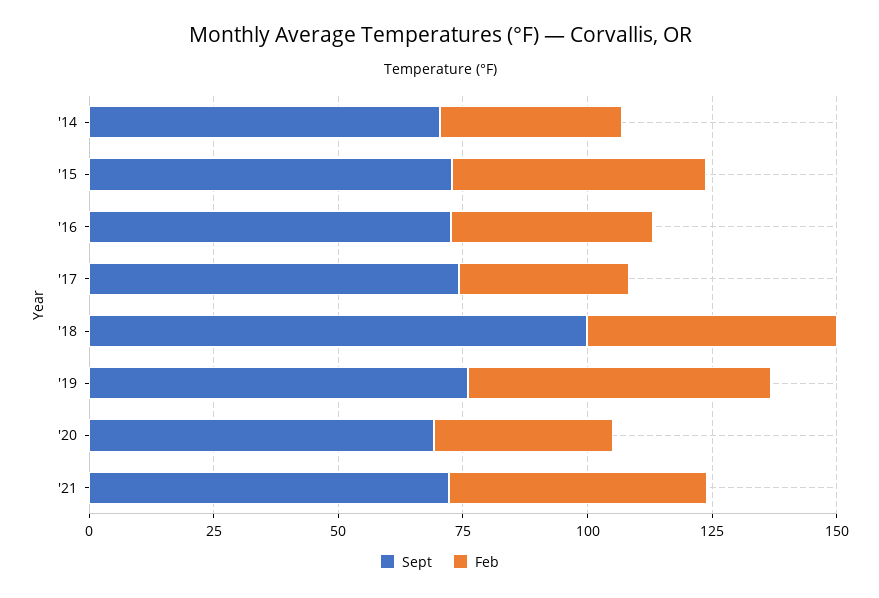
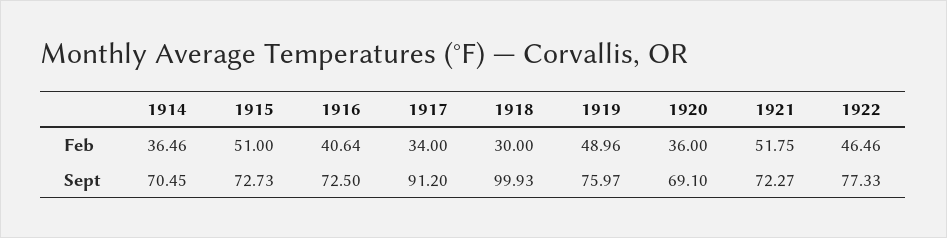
Sept, '17: 75 -> 91.2
Feb, '18: 50 -> 30
Feb, '19: 60 -> 48.96
Feb, 1922: none -> 46.46
Sept, 1922: none -> 77.33

